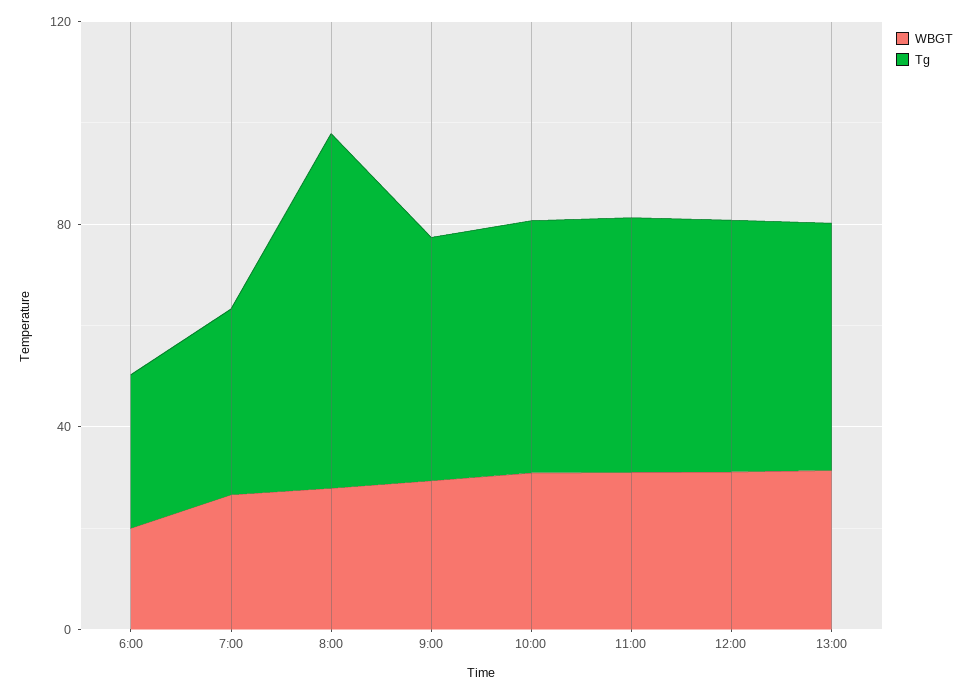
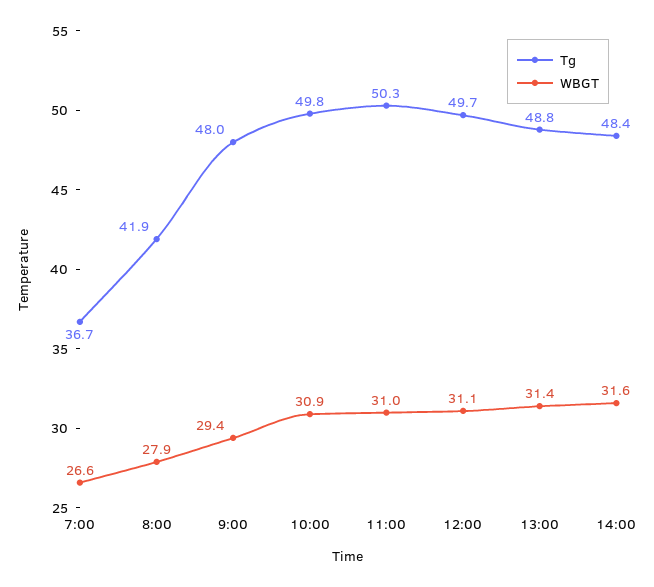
WBGT, 6:00: 20 -> none
Tg, 6:00: 30 -> none
Tg, 8:00: 70 -> 41.9
Tg, 14:00: none -> 48.4
WBGT, 14:00: none -> 31.6

